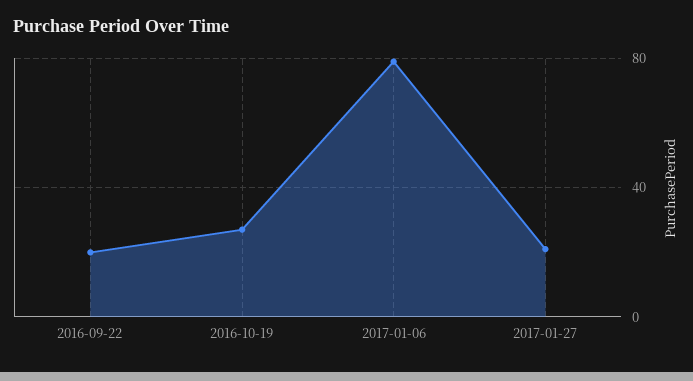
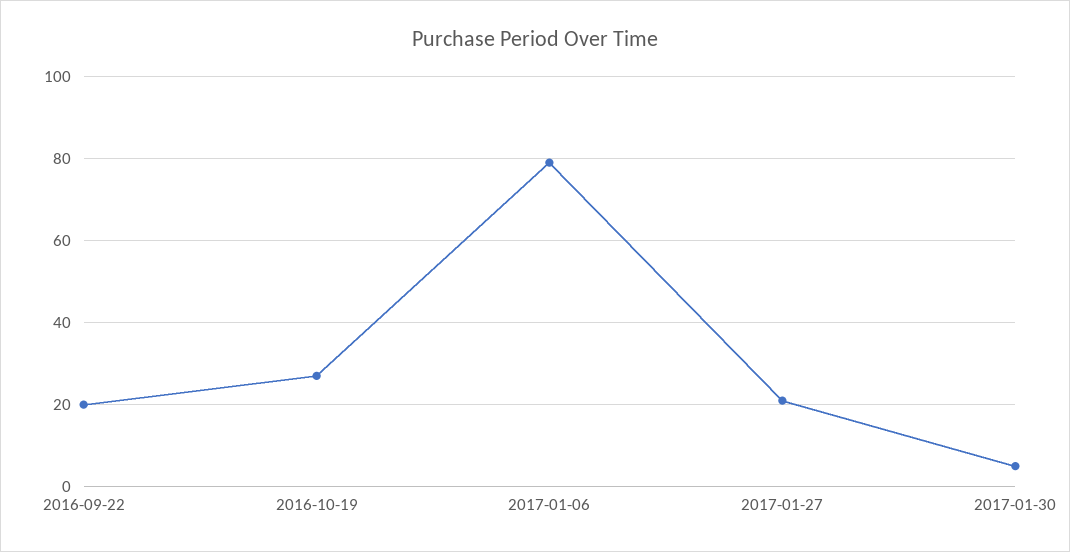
2017-01-30: none -> 5

